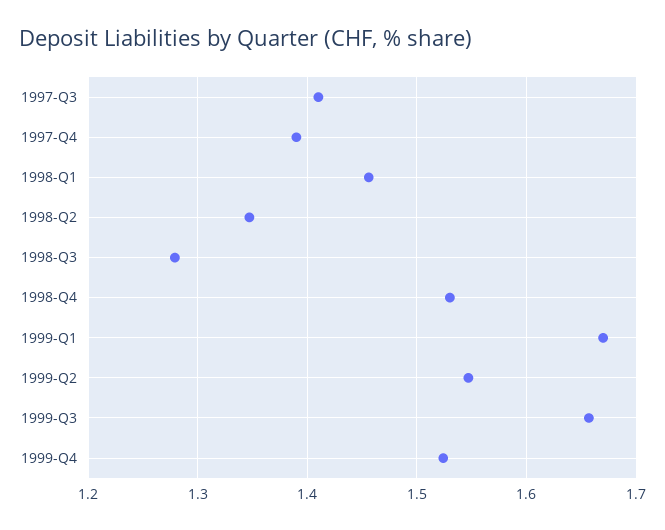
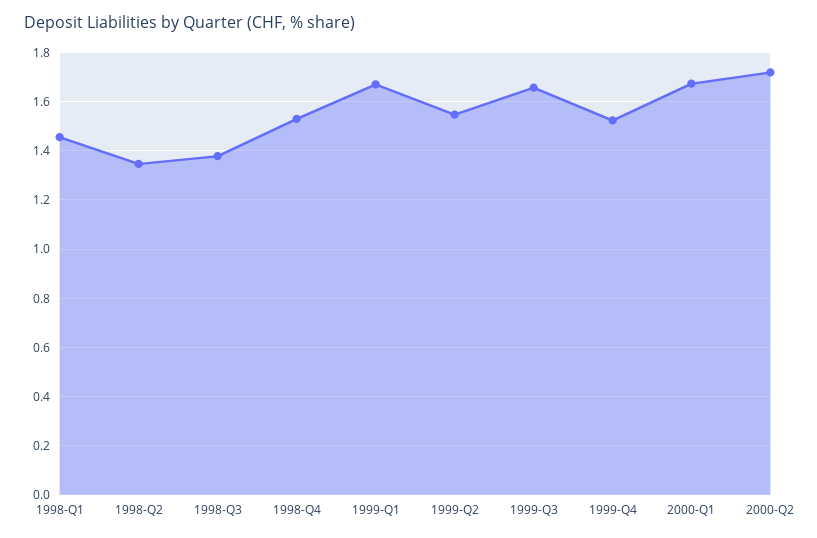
1997-Q3: 1.41 -> none
1997-Q4: 1.39 -> none
1998-Q3: 1.28 -> 1.375
2000-Q1: none -> 1.675
2000-Q2: none -> 1.725

